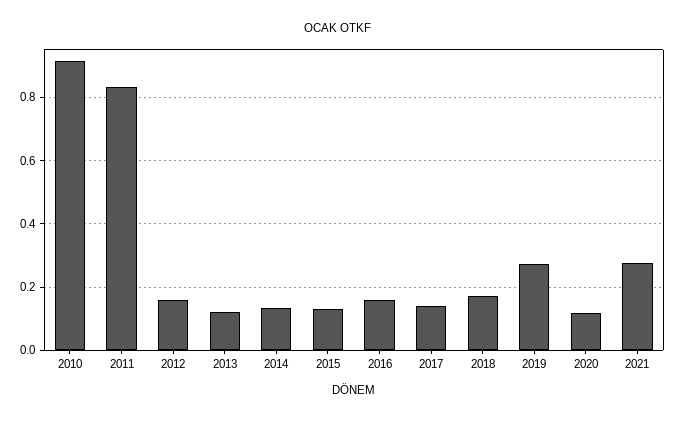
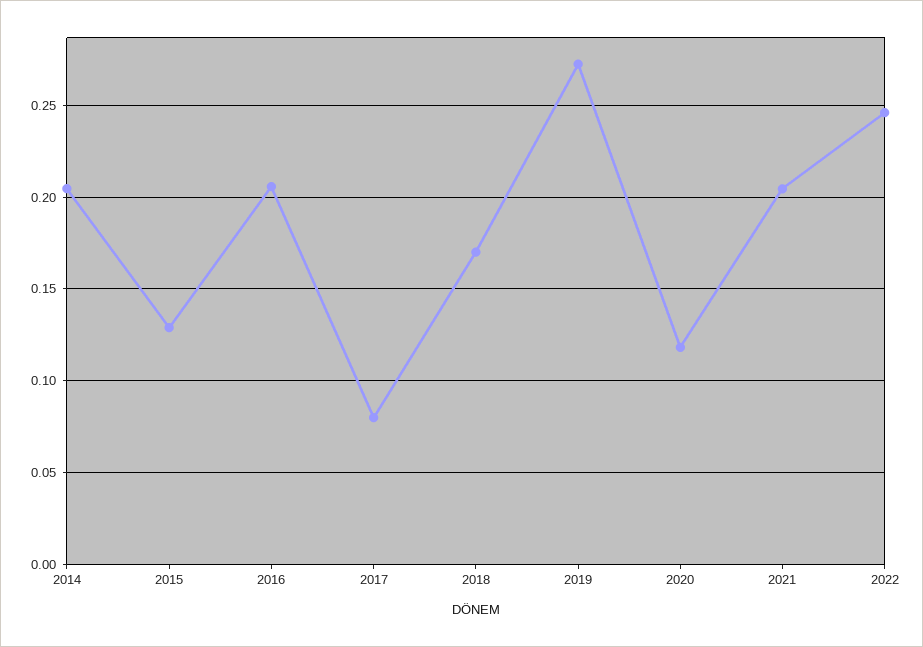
2010: 0.92 -> none
2011: 0.84 -> none
2012: 0.16 -> none
2013: 0.12 -> none
2014: 0.14 -> 0.205
2016: 0.16 -> 0.205
2017: 0.14 -> 0.08
2021: 0.28 -> 0.205
2022: none -> 0.245

